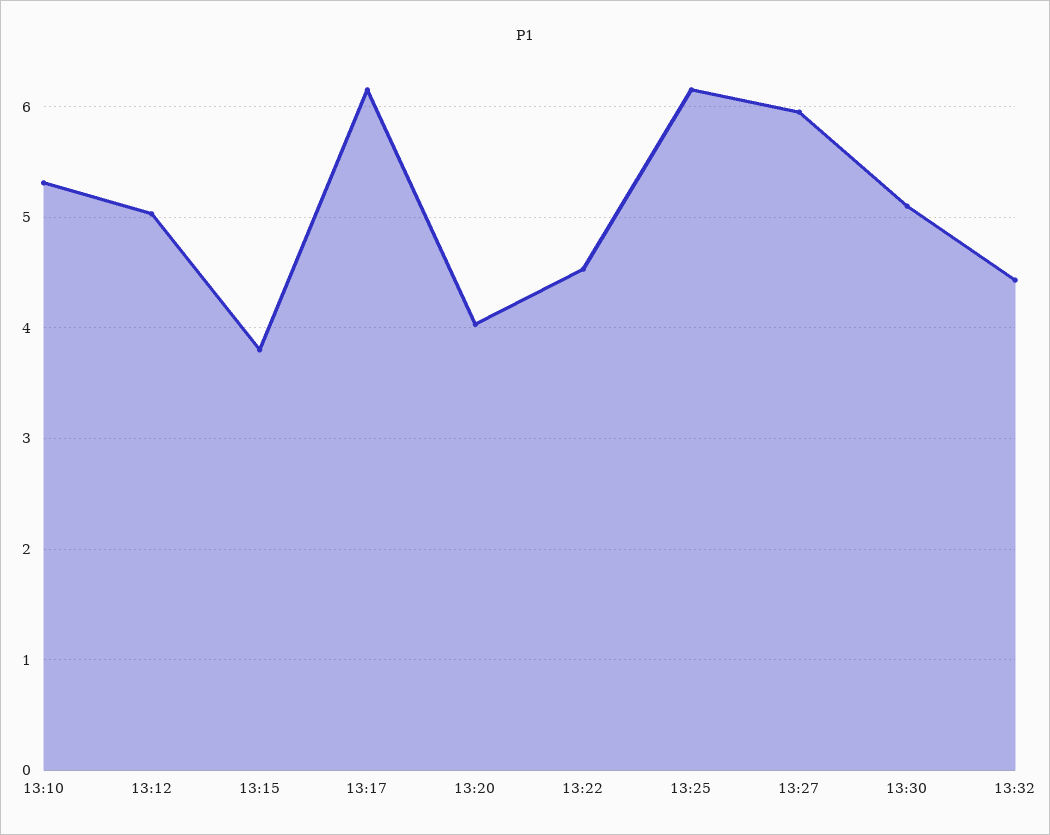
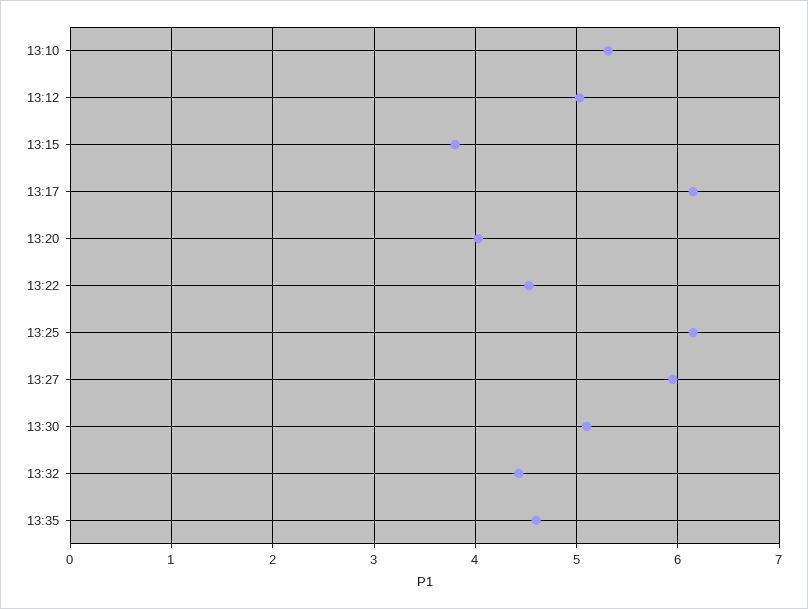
13:35: none -> 4.6

